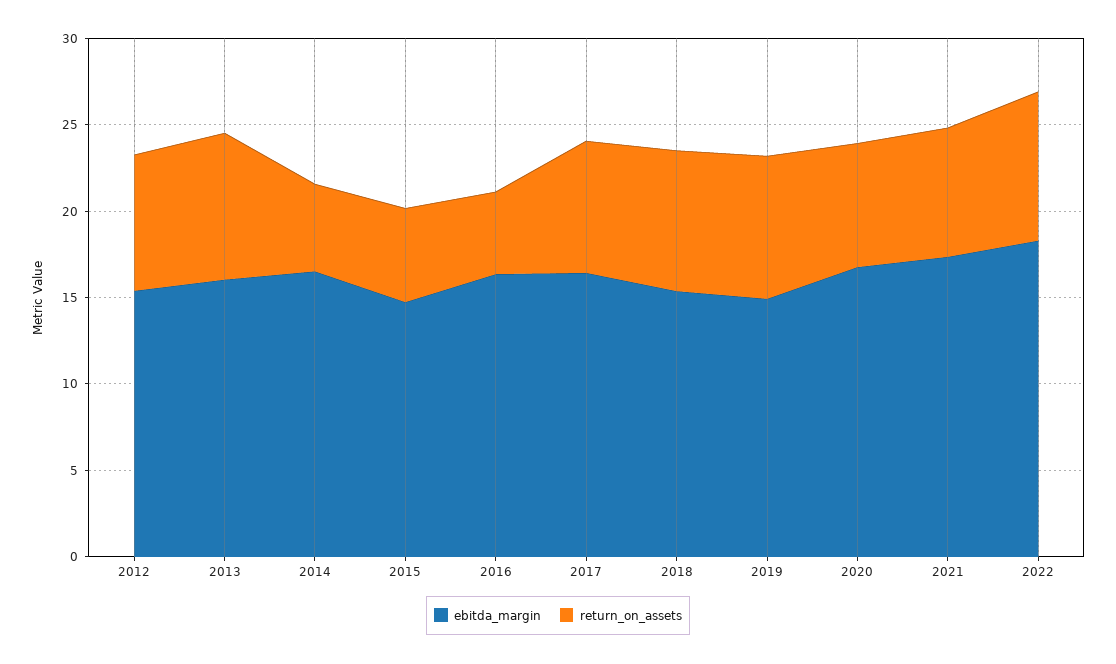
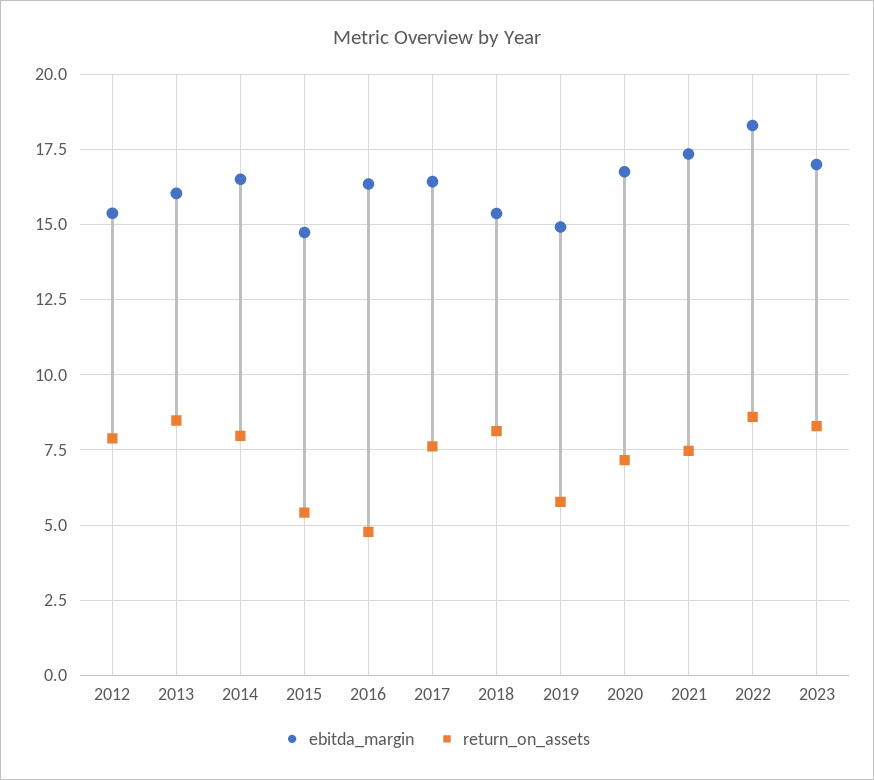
return_on_assets, 2014: 5 -> 8
return_on_assets, 2019: 8 -> 5.75
ebitda_margin, 2023: none -> 17
return_on_assets, 2023: none -> 8.25

